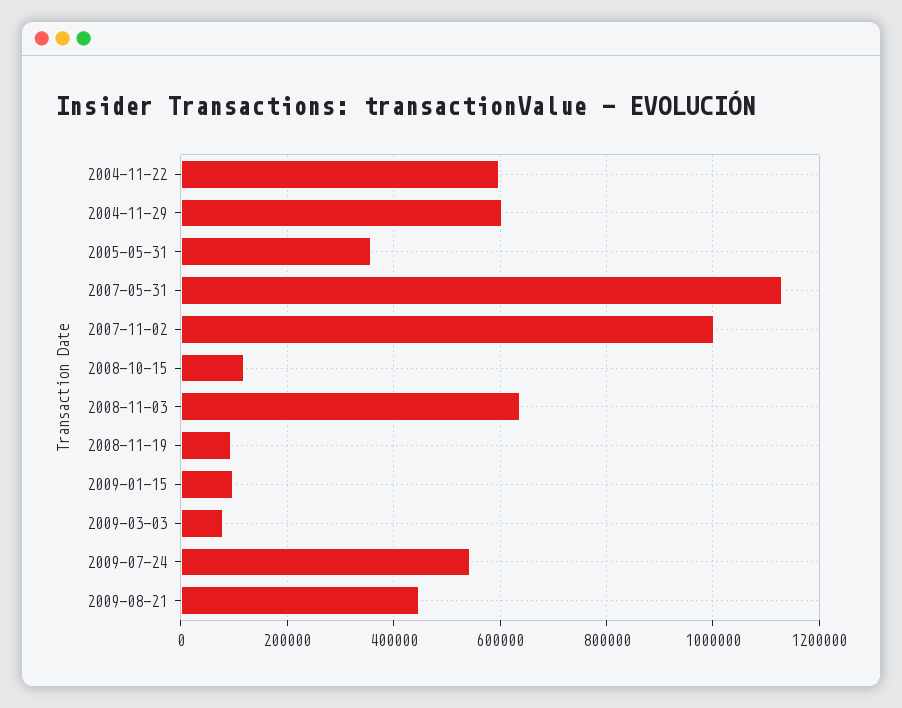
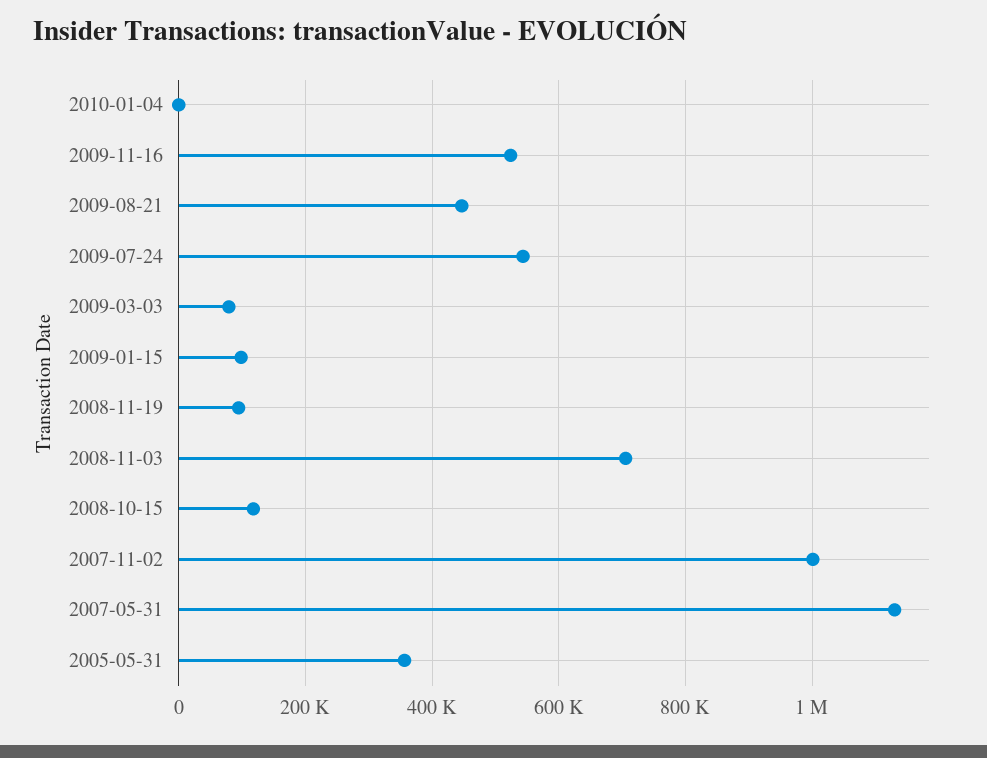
2004-11-22: 600000 -> none
2004-11-29: 600000 -> none
2008-11-03: 640000 -> 700000
2010-01-04: none -> 0
2009-11-16: none -> 520000

